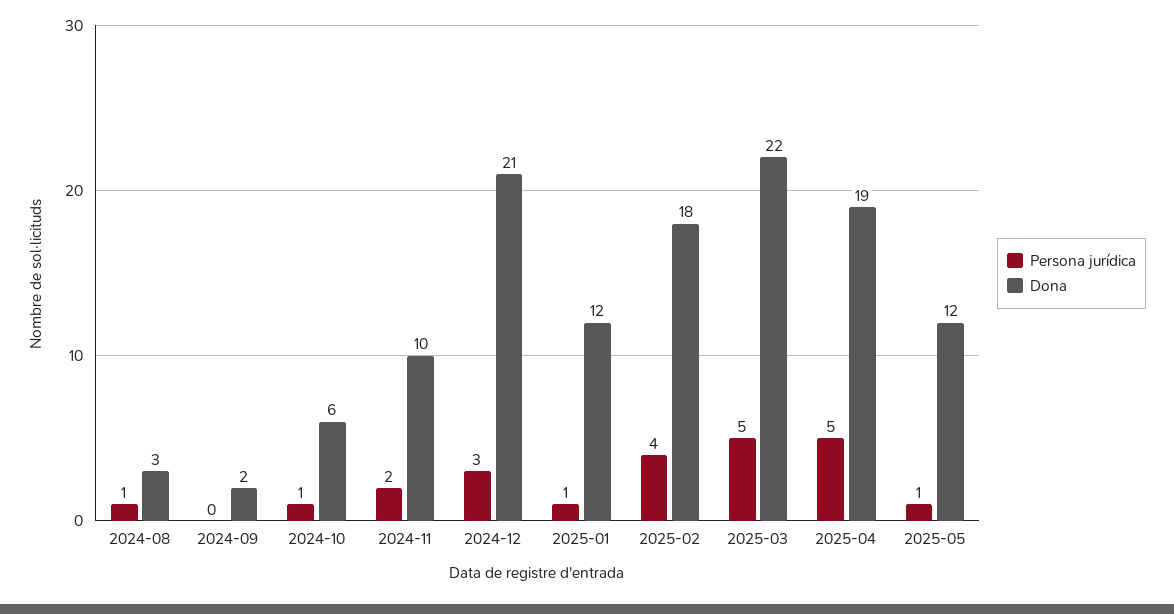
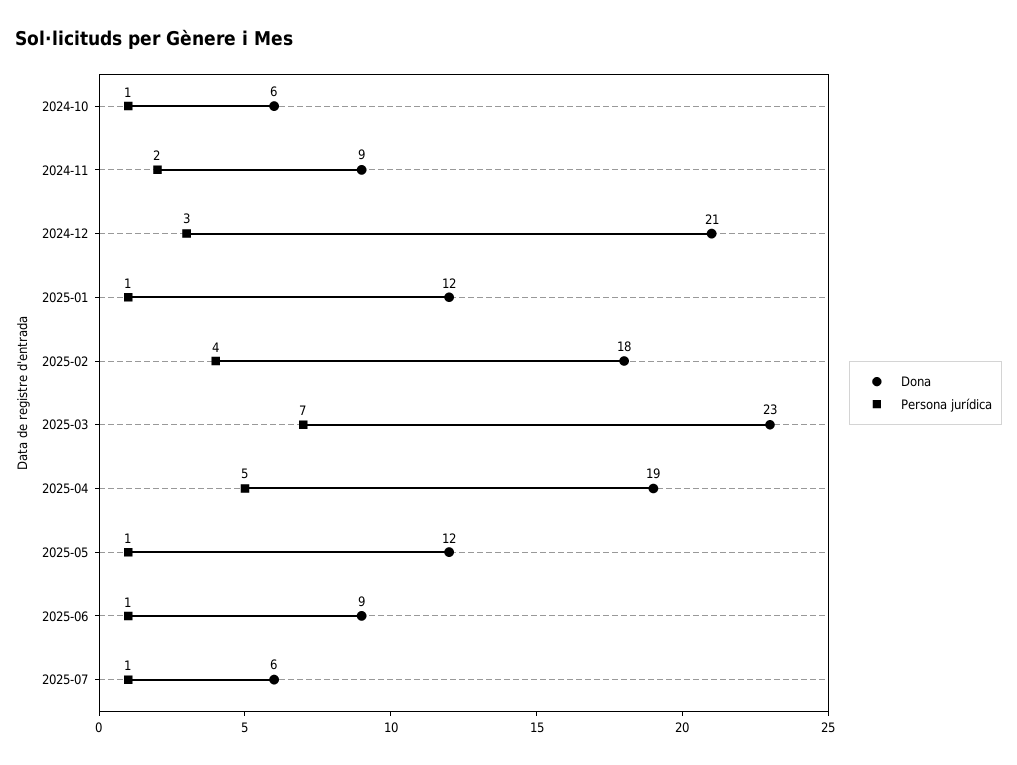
Persona jurídica, 2024-08: 1 -> none
Dona, 2024-08: 3 -> none
Persona jurídica, 2024-09: 0 -> none
Dona, 2024-09: 2 -> none
Dona, 2024-11: 10 -> 9
Persona jurídica, 2025-03: 5 -> 7
Dona, 2025-03: 22 -> 23
Dona, 2025-06: none -> 9
Persona jurídica, 2025-06: none -> 1
Dona, 2025-07: none -> 6
Persona jurídica, 2025-07: none -> 1

